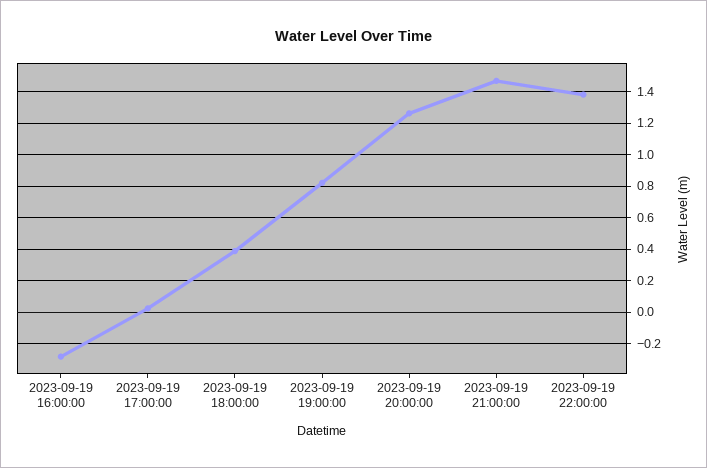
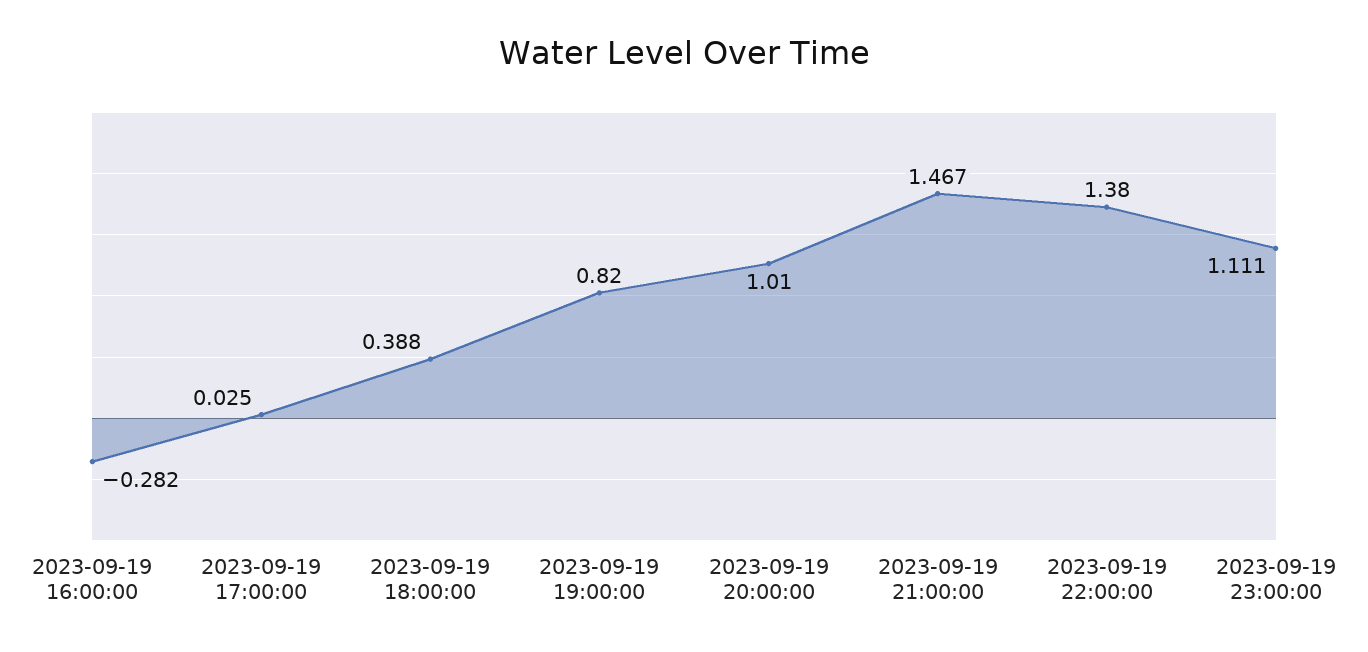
2023-09-19 20:00:00: 1.25 -> 1.01
2023-09-19 23:00:00: none -> 1.111

